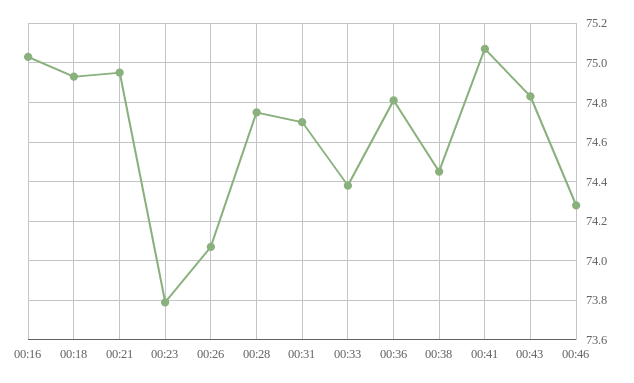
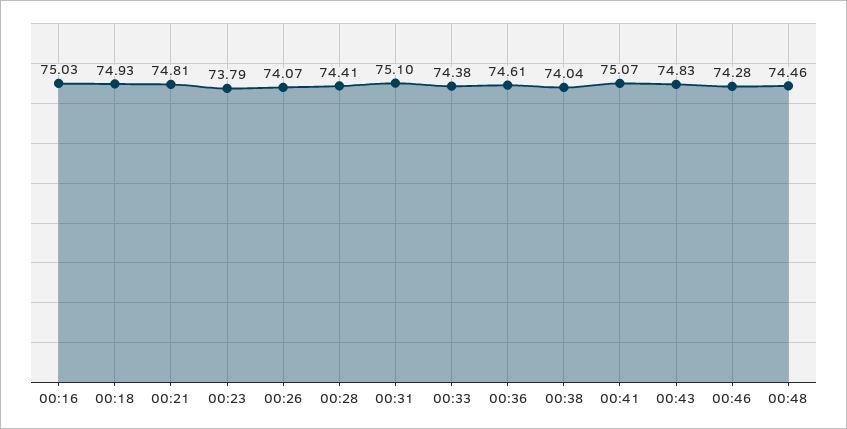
00:21: 74.95 -> 74.81
00:28: 74.75 -> 74.41
00:31: 74.7 -> 75.1
00:36: 74.8 -> 74.61
00:38: 74.45 -> 74.04
00:48: none -> 74.46

